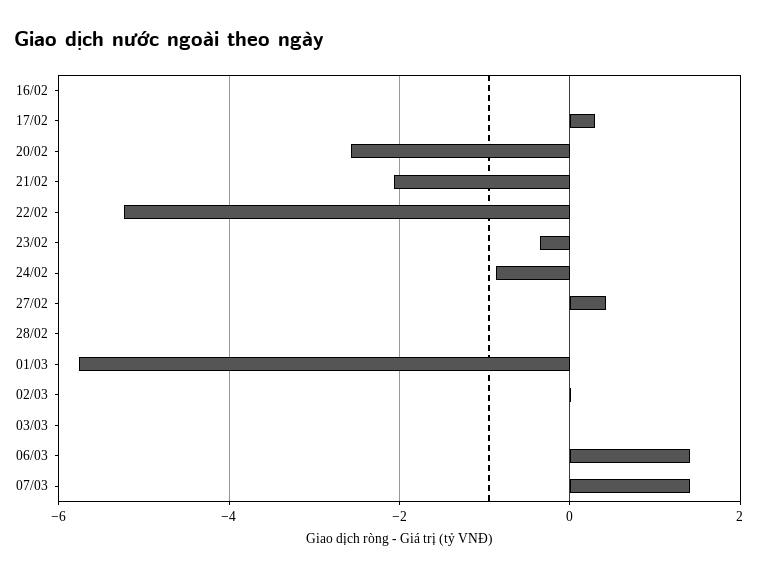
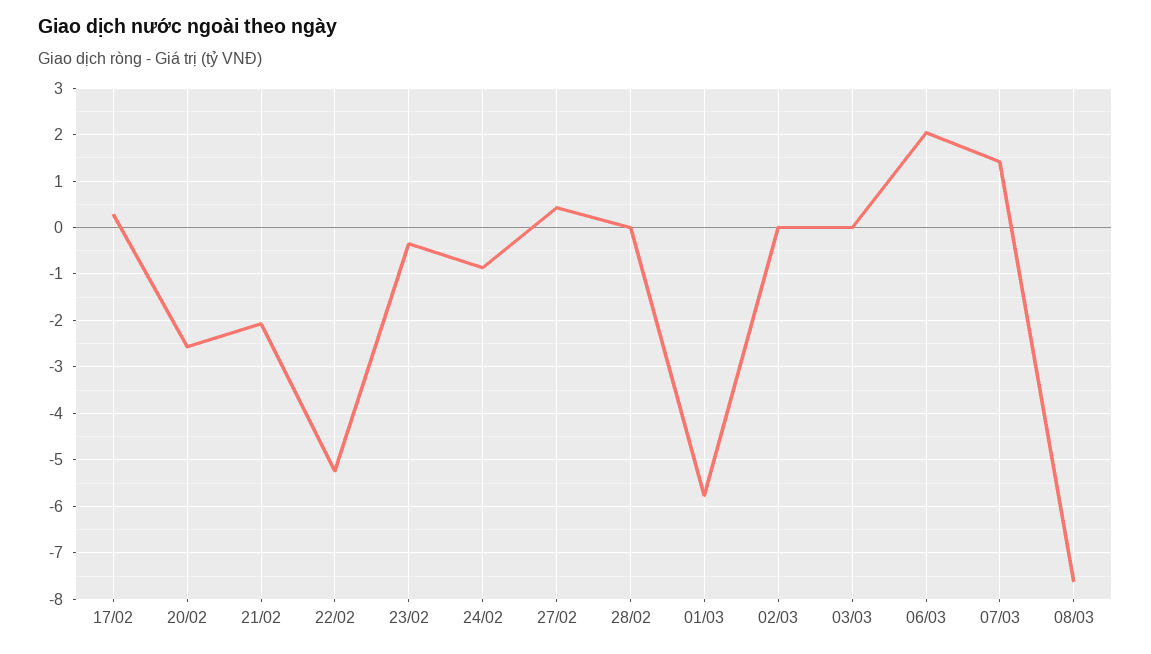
16/02: 0 -> none
06/03: 1.4 -> 2
08/03: none -> -7.6

